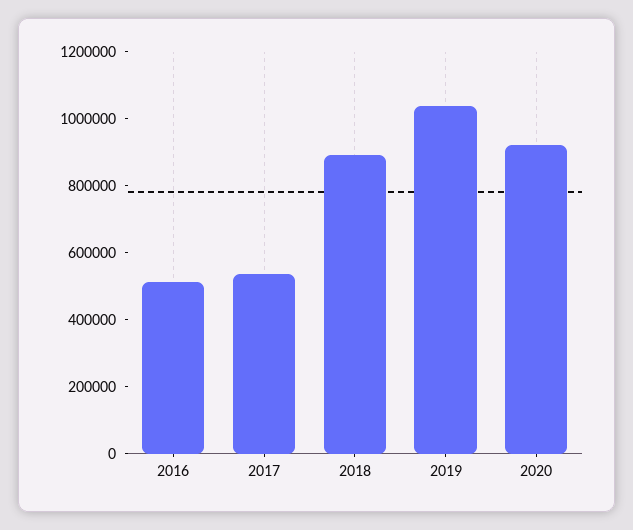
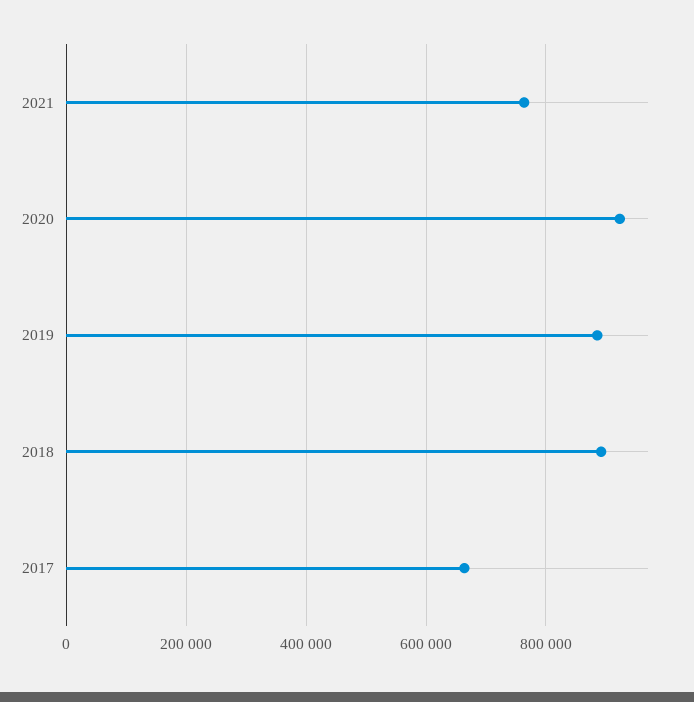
2016: 500000 -> none
2017: 550000 -> 660000
2019: 1050000 -> 880000
2021: none -> 760000

